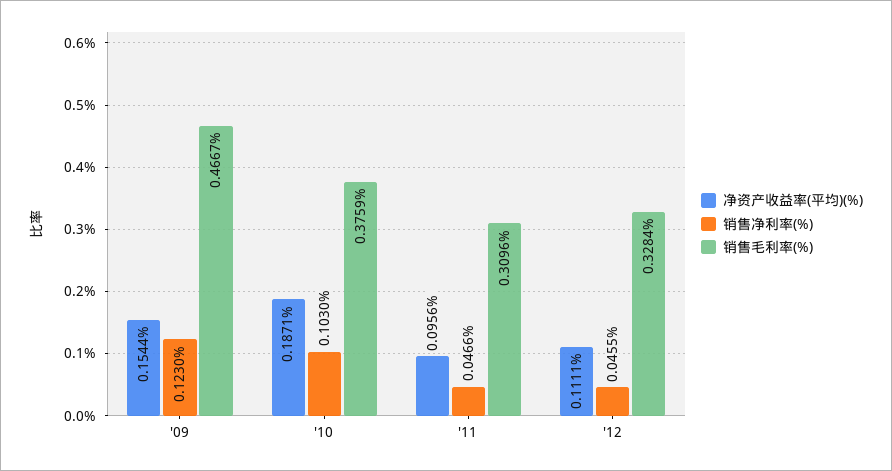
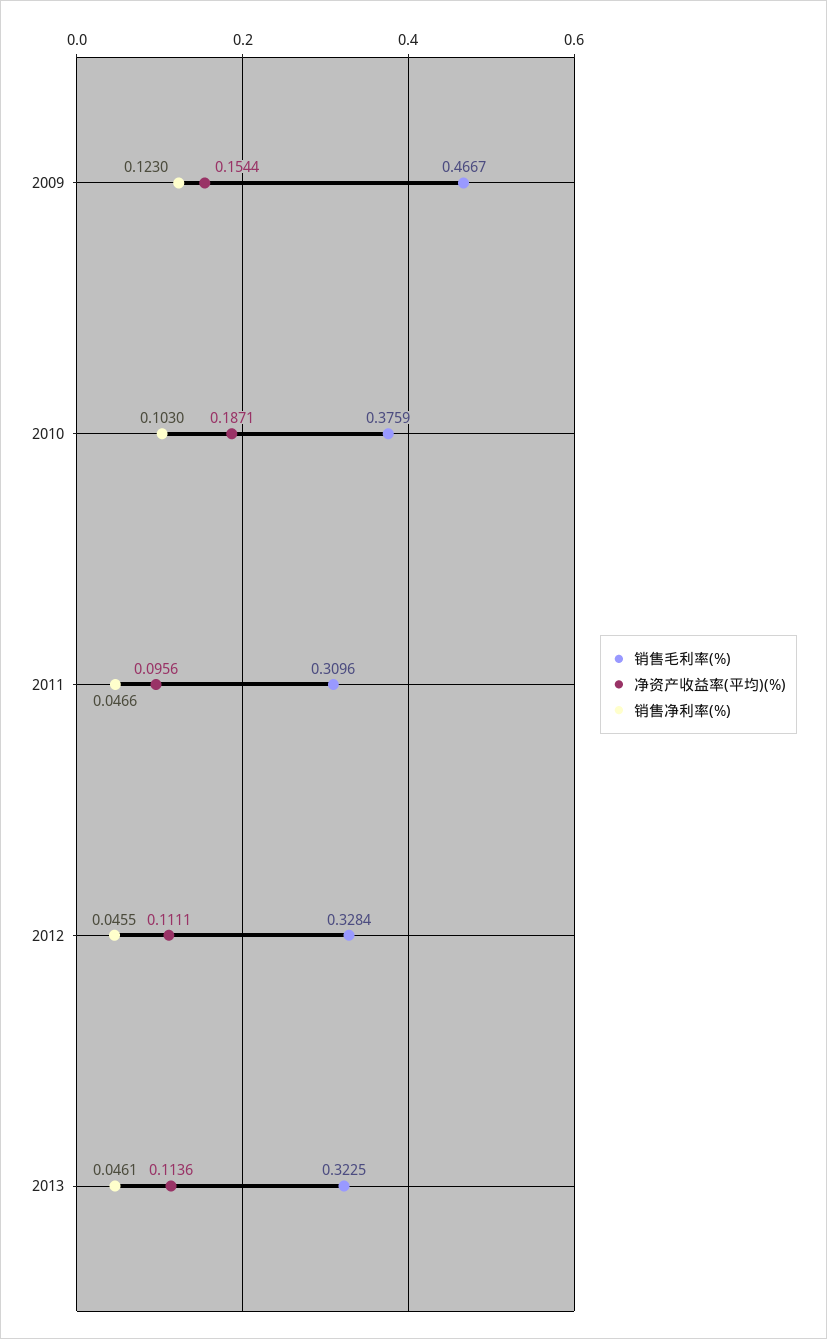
销售毛利率(%), 2013: none -> 0.3225
净资产收益率(平均)(%), 2013: none -> 0.1136
销售净利率(%), 2013: none -> 0.0461

